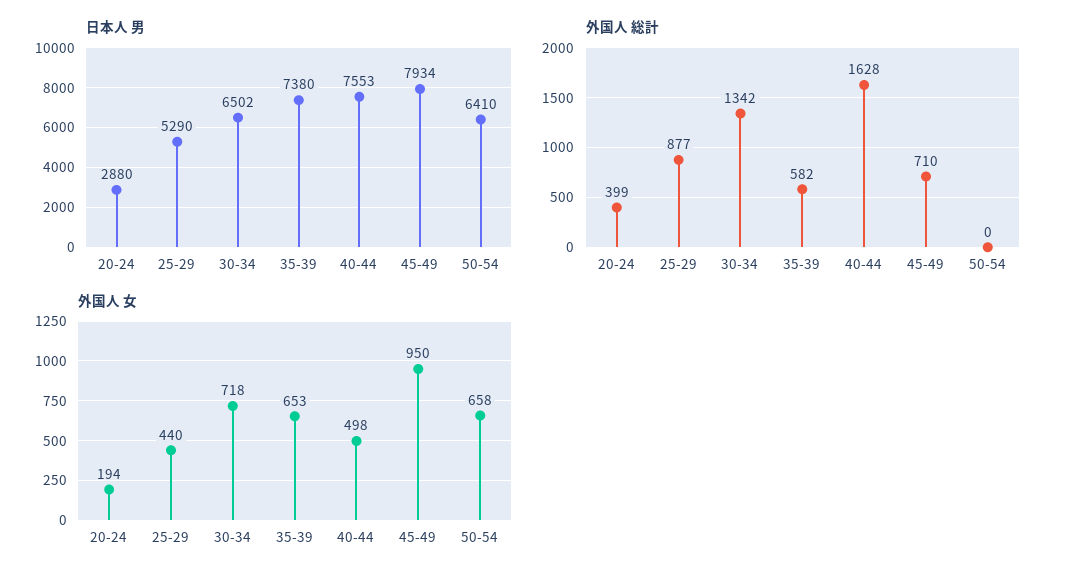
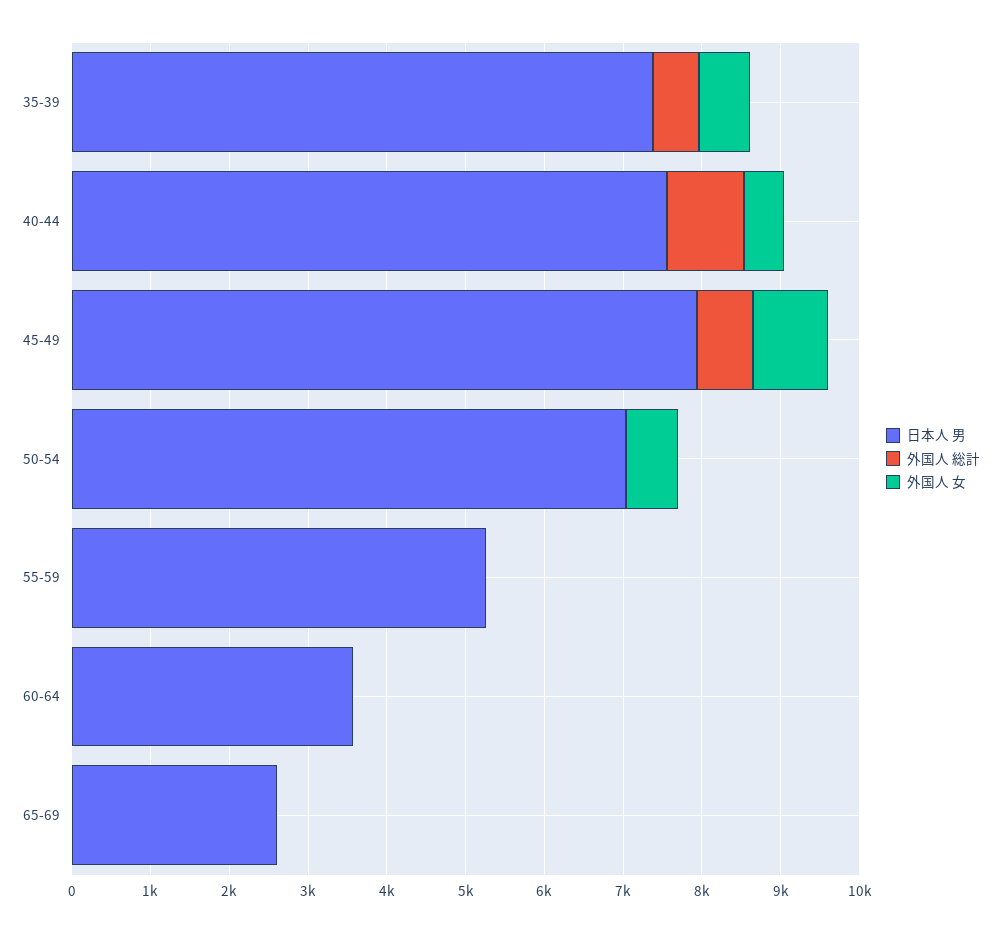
日本人 男, 20-24: 2880 -> none
日本人 男, 25-29: 5290 -> none
日本人 男, 30-34: 6502 -> none
日本人 男, 50-54: 6410 -> 7000
外国人 総計, 20-24: 399 -> none
外国人 総計, 25-29: 877 -> none
外国人 総計, 30-34: 1342 -> none
外国人 総計, 40-44: 1628 -> 1000
外国人 女, 20-24: 194 -> none
外国人 女, 25-29: 440 -> none
外国人 女, 30-34: 718 -> none
日本人 男, 55-59: none -> 5200
外国人 総計, 55-59: none -> 0
外国人 女, 55-59: none -> 0
日本人 男, 60-64: none -> 3600
外国人 総計, 60-64: none -> 0
外国人 女, 60-64: none -> 0
日本人 男, 65-69: none -> 2600
外国人 総計, 65-69: none -> 0
外国人 女, 65-69: none -> 0

